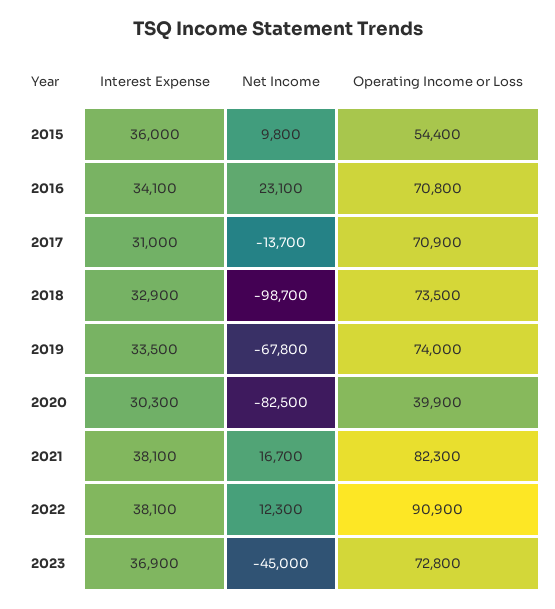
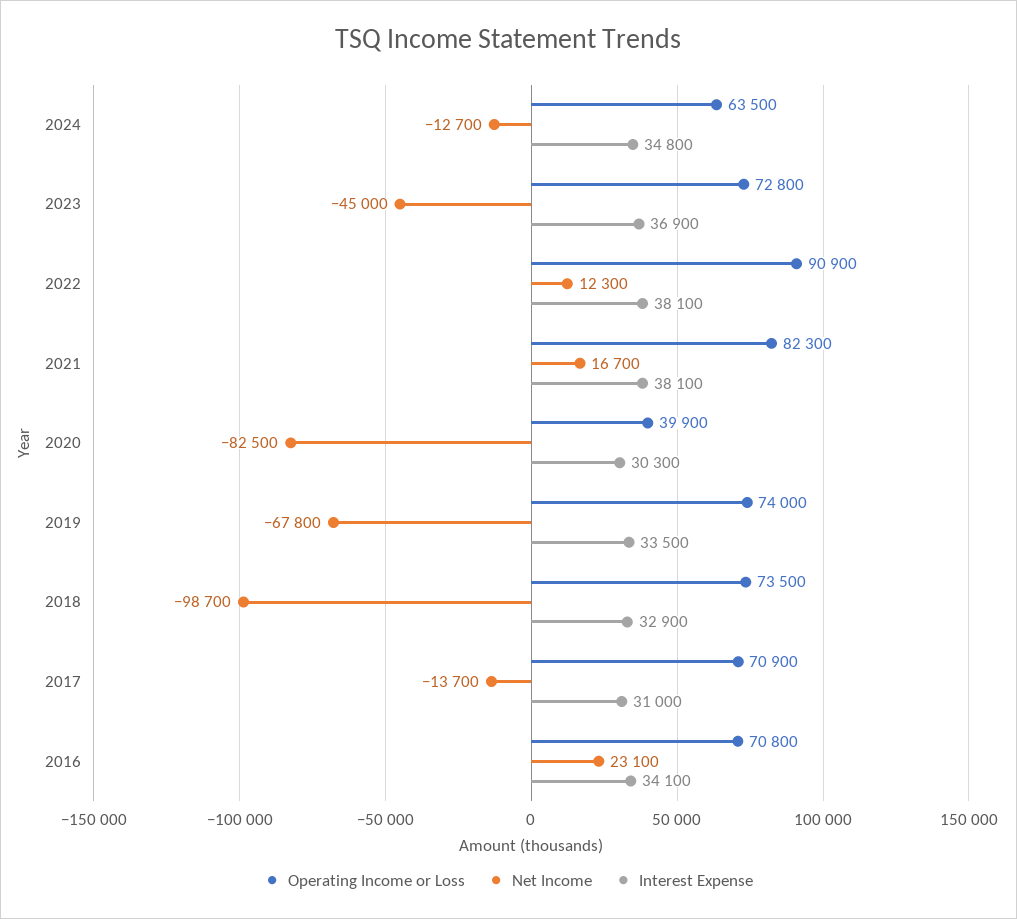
Interest Expense, 2015: 36000 -> none
Net Income, 2015: 9800 -> none
Operating Income or Loss, 2015: 54400 -> none
Operating Income or Loss, 2024: none -> 63500
Net Income, 2024: none -> -12700
Interest Expense, 2024: none -> 34800

